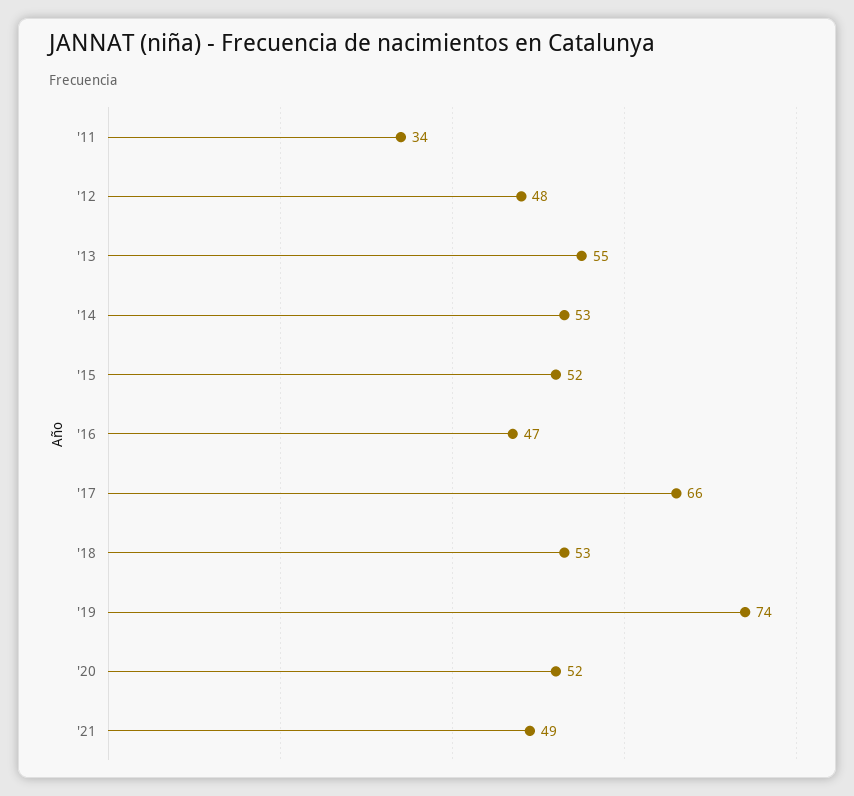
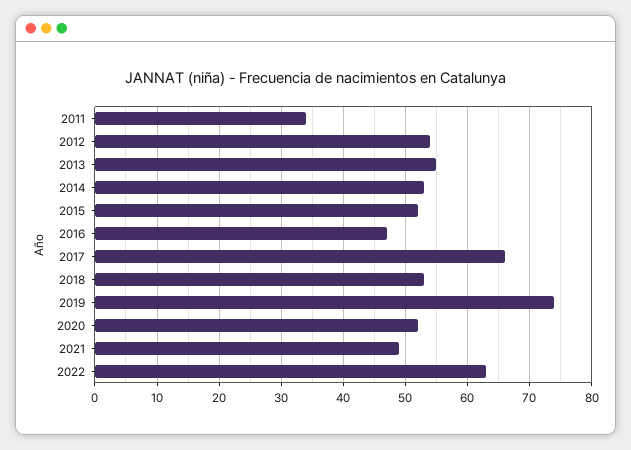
'12: 48 -> 54
2022: none -> 63

